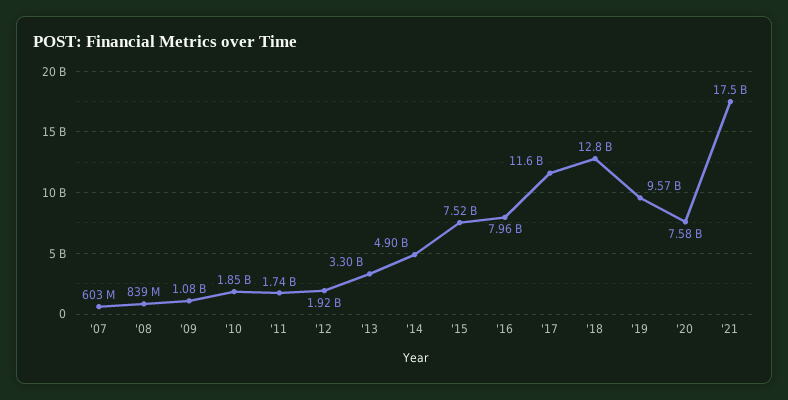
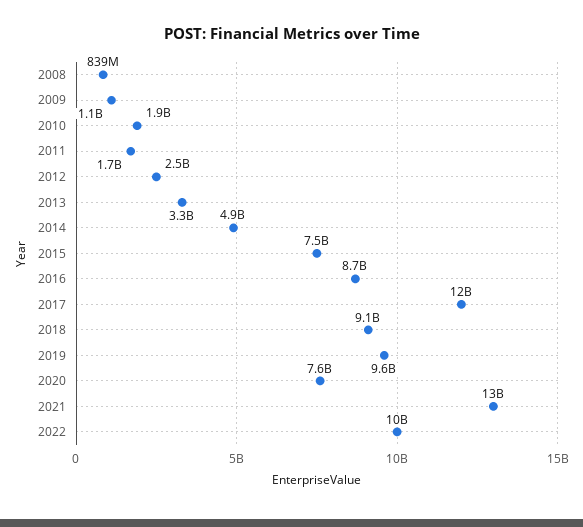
'07: 603000000 -> none
'12: 1920000000 -> 2500000000
'16: 7960000000 -> 8700000000
'18: 12800000000 -> 9100000000
'21: 17500000000 -> 13000000000
2022: none -> 10000000000

